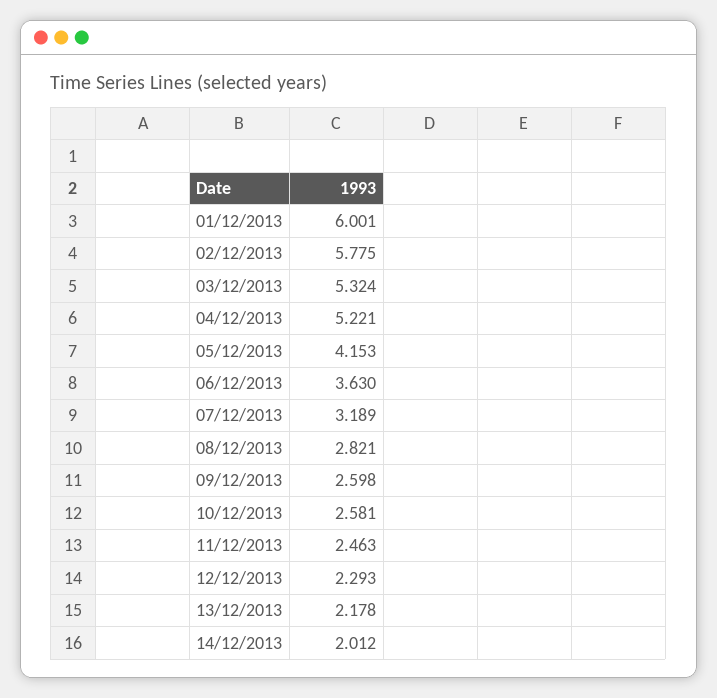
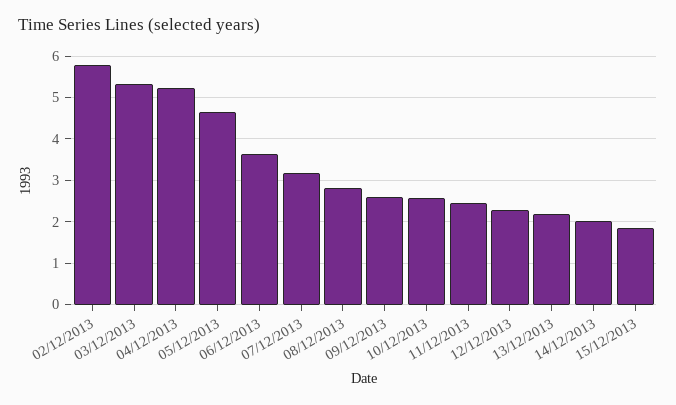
01/12/2013: 6.001 -> none
05/12/2013: 4.153 -> 4.6
15/12/2013: none -> 1.8

